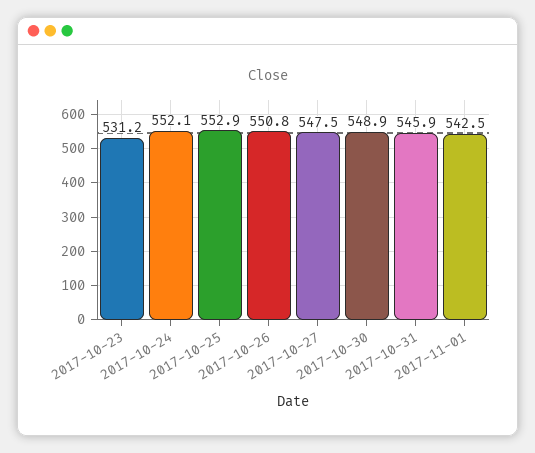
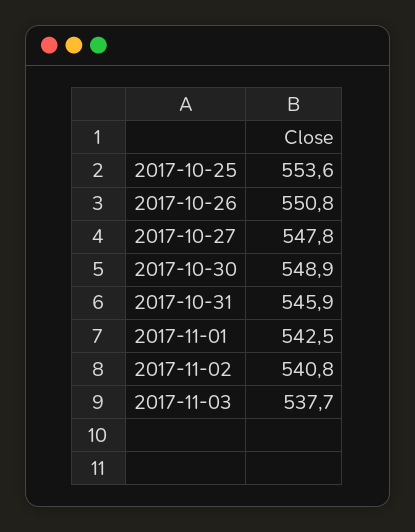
2017-10-23: 531.2 -> none
2017-10-24: 552.1 -> none
2017-10-25: 552.9 -> 553.6
2017-10-27: 547.5 -> 547.8
2017-11-02: none -> 540.8
2017-11-03: none -> 537.7

